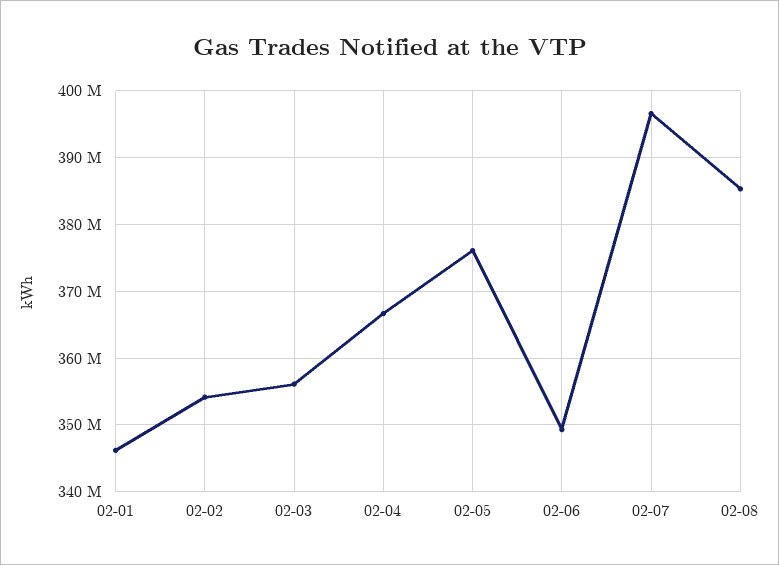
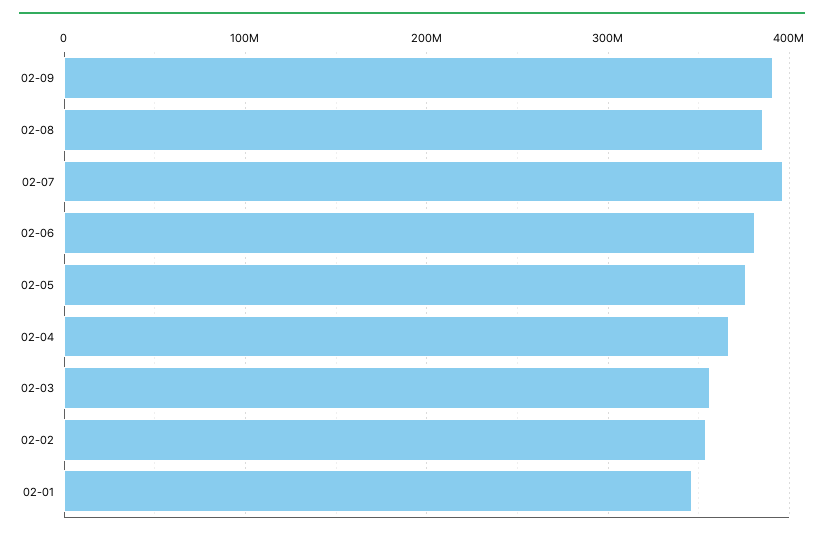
02-06: 349000000 -> 380000000
02-09: none -> 390000000

